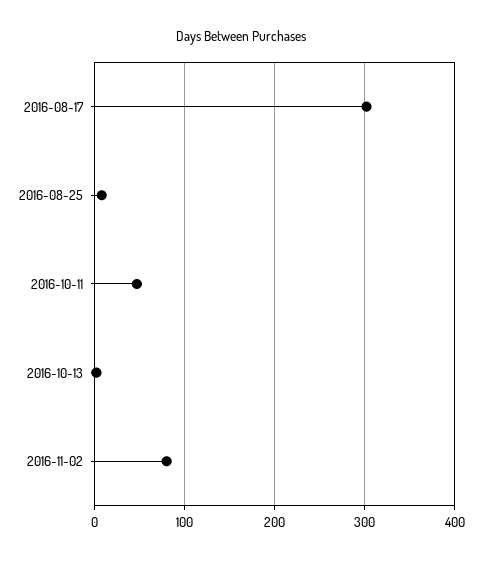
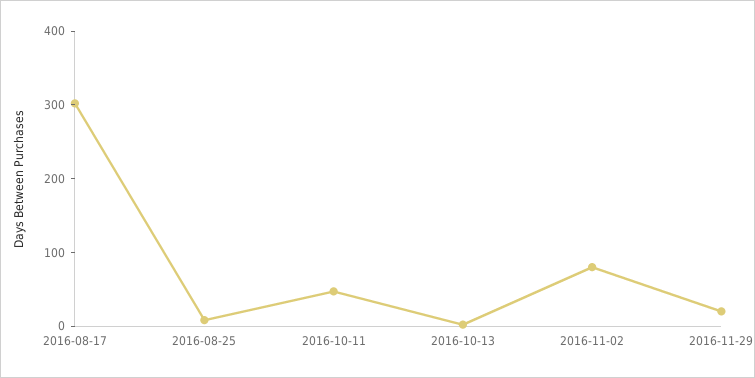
2016-11-29: none -> 20

